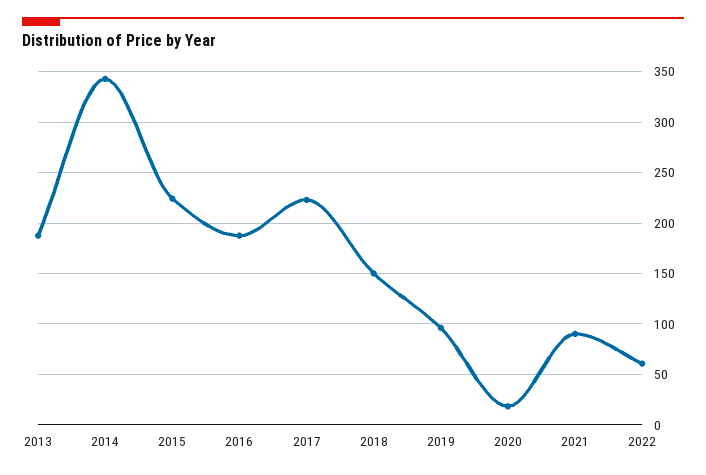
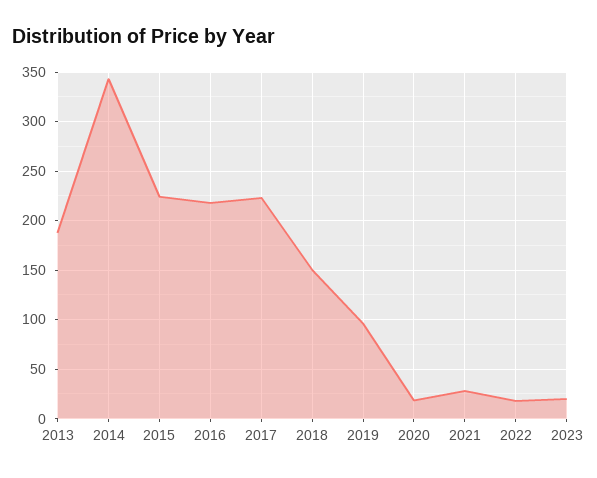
2016: 190 -> 220
2021: 90 -> 30
2022: 60 -> 20
2023: none -> 20

